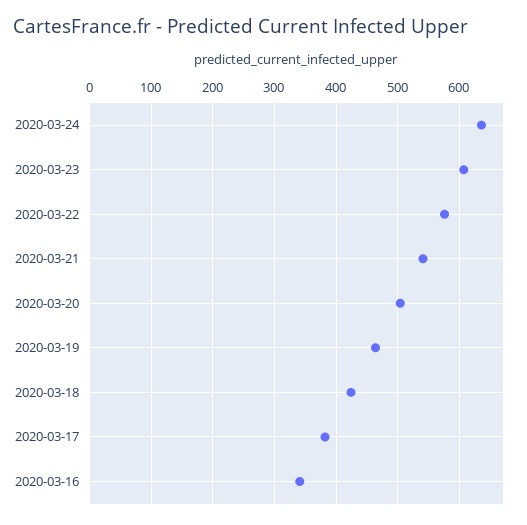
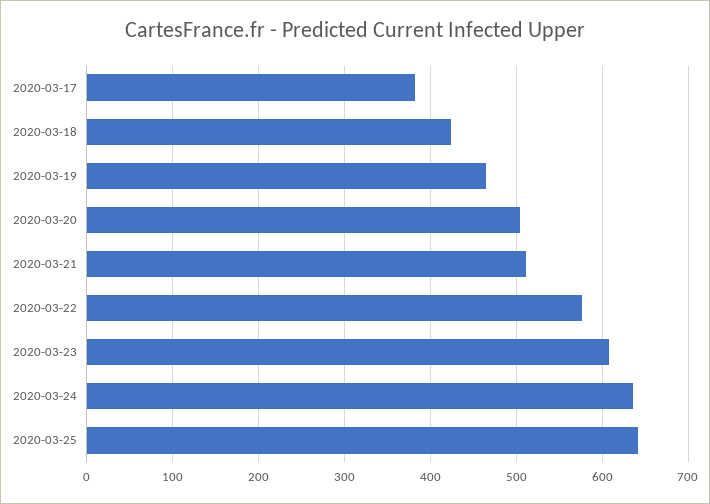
2020-03-21: 540 -> 510
2020-03-16: 340 -> none
2020-03-25: none -> 640

